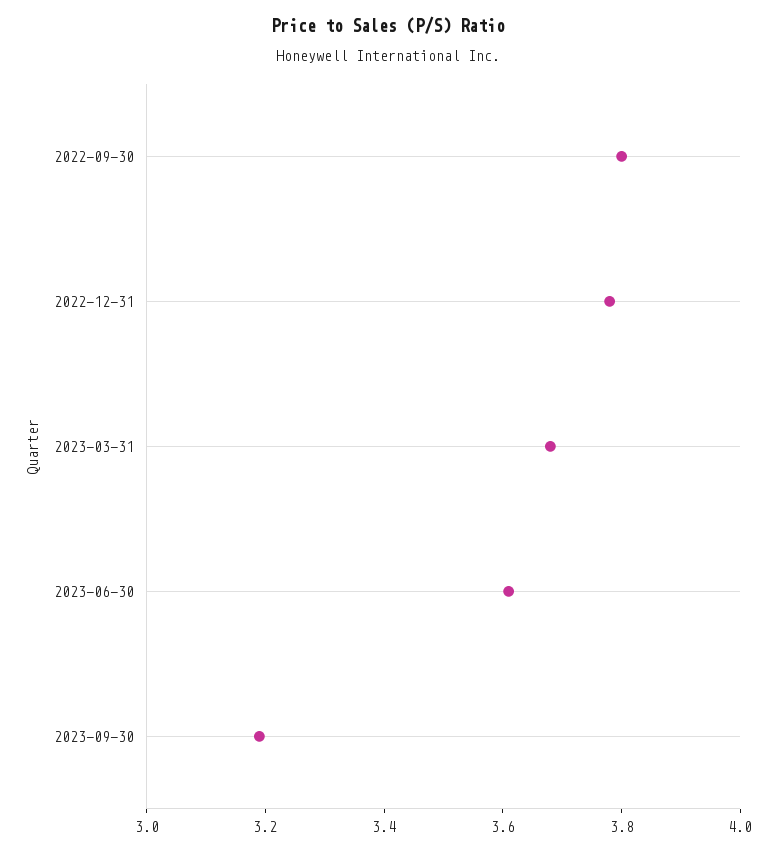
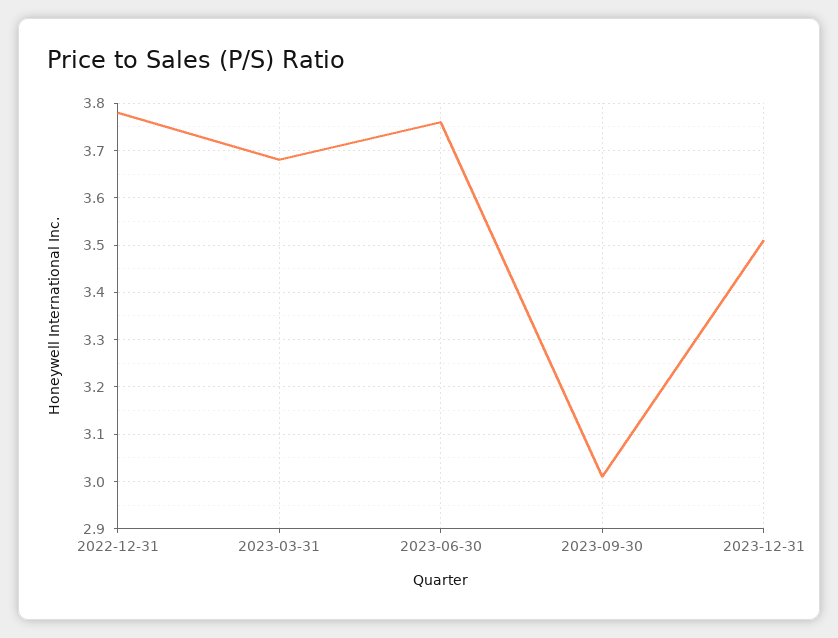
2022-09-30: 3.8 -> none
2023-06-30: 3.6 -> 3.75
2023-09-30: 3.2 -> 3
2023-12-31: none -> 3.5

